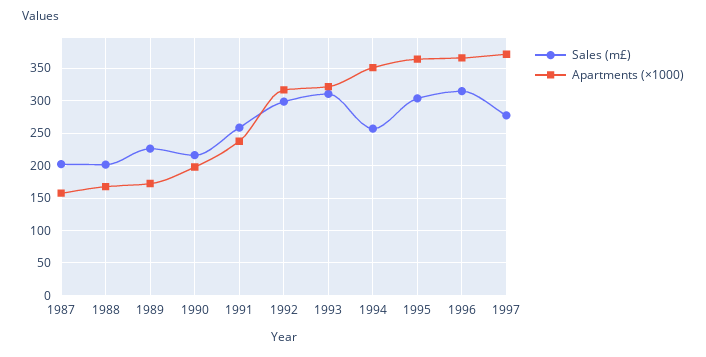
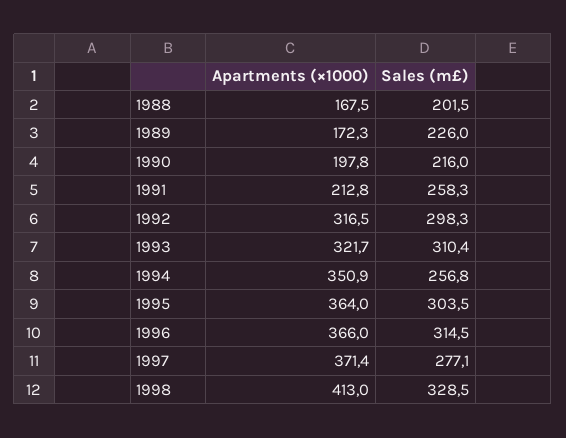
Sales (m£), 1987: 200 -> none
Apartments (×1000), 1987: 160 -> none
Apartments (×1000), 1991: 240 -> 212.8
Apartments (×1000), 1998: none -> 413
Sales (m£), 1998: none -> 328.5

